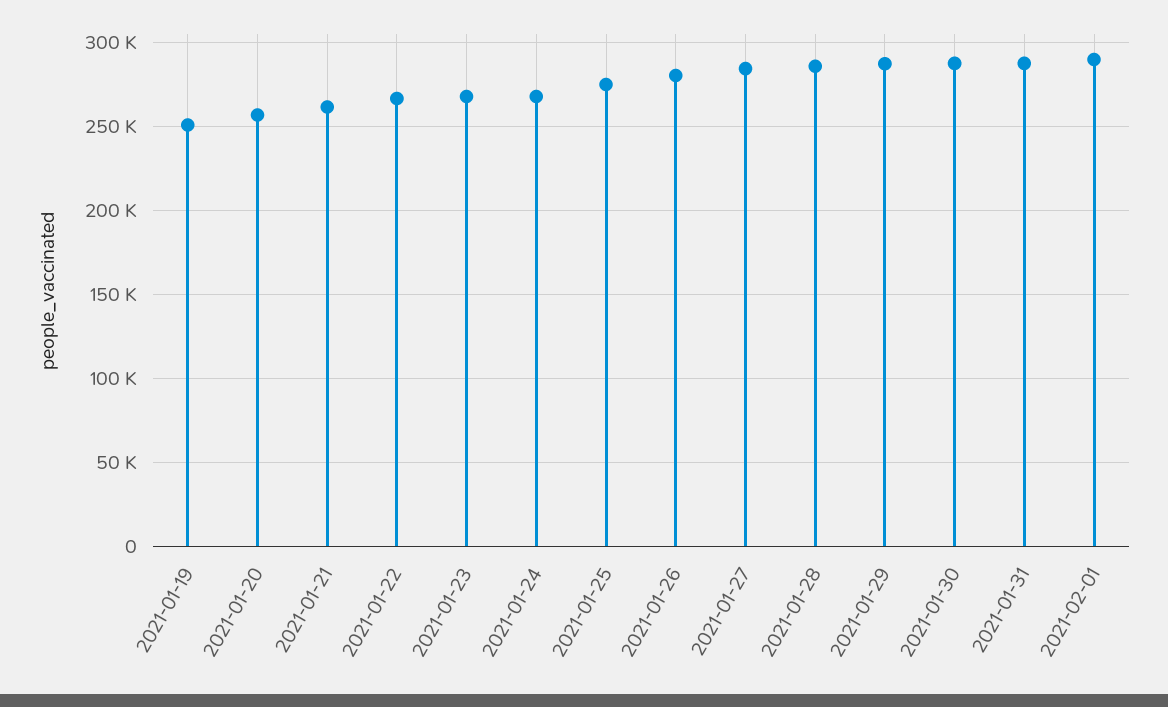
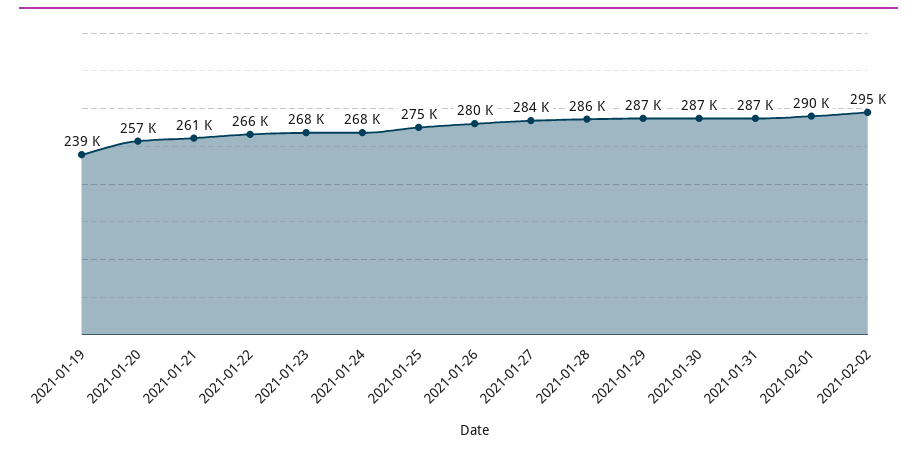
2021-01-19: 250000 -> 239000
2021-02-02: none -> 295000

